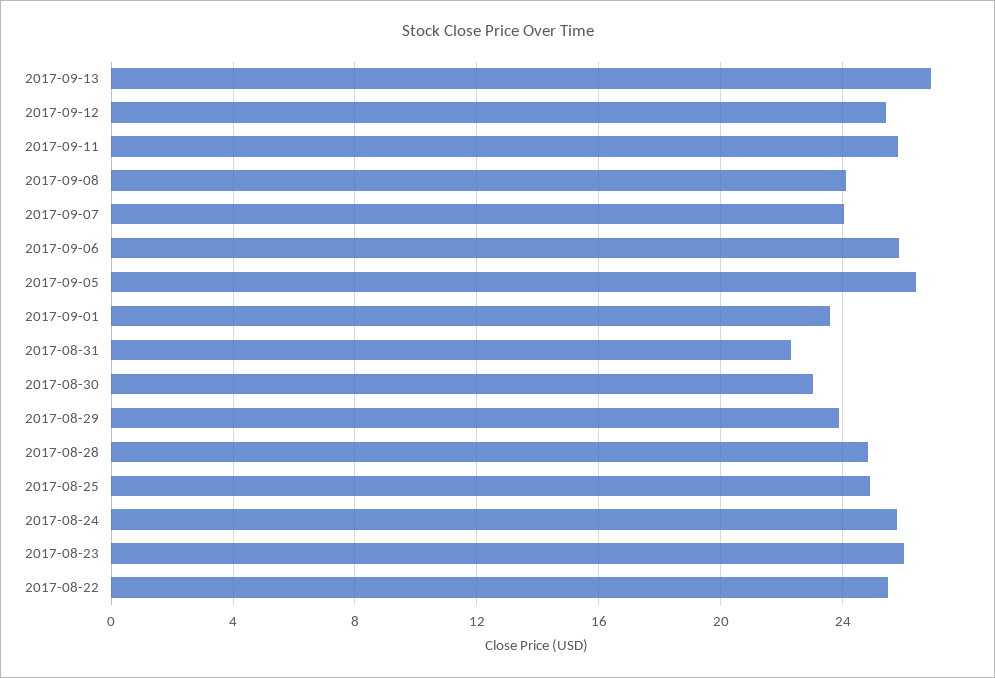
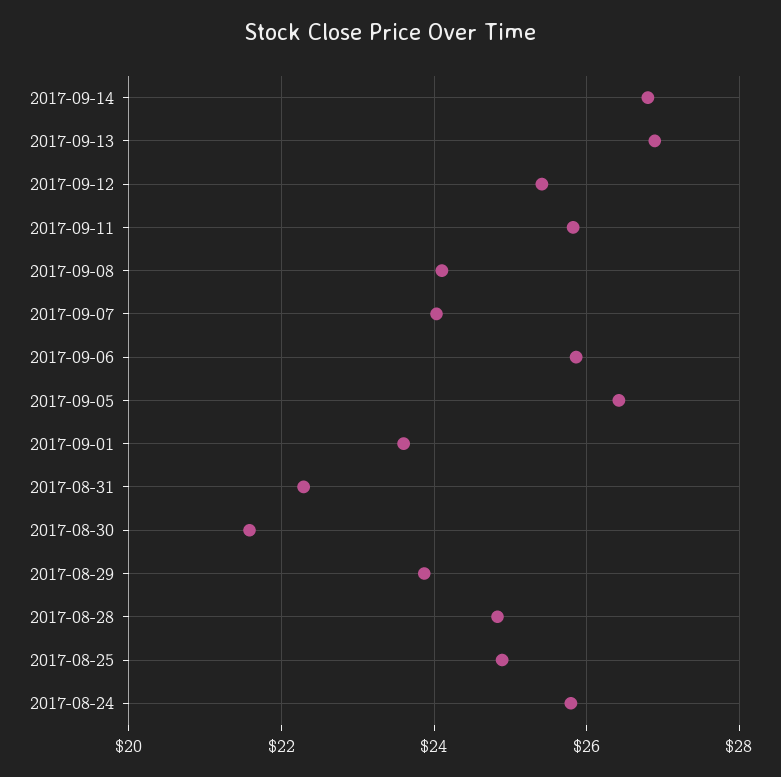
2017-08-30: 23 -> 21.6
2017-08-23: 26 -> none
2017-08-22: 25.5 -> none
2017-09-14: none -> 26.8

